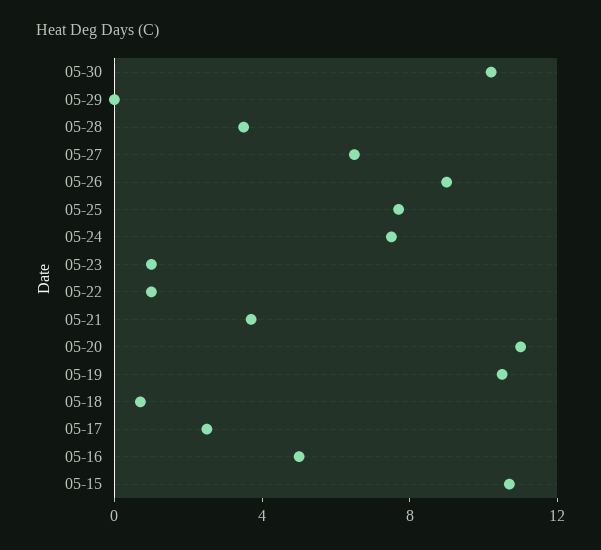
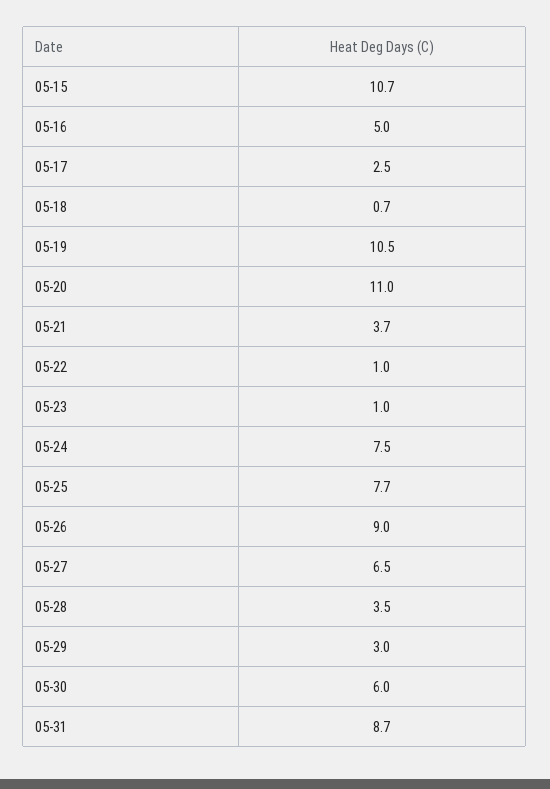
05-30: 10 -> 6
05-29: 0 -> 3
05-31: none -> 8.7

